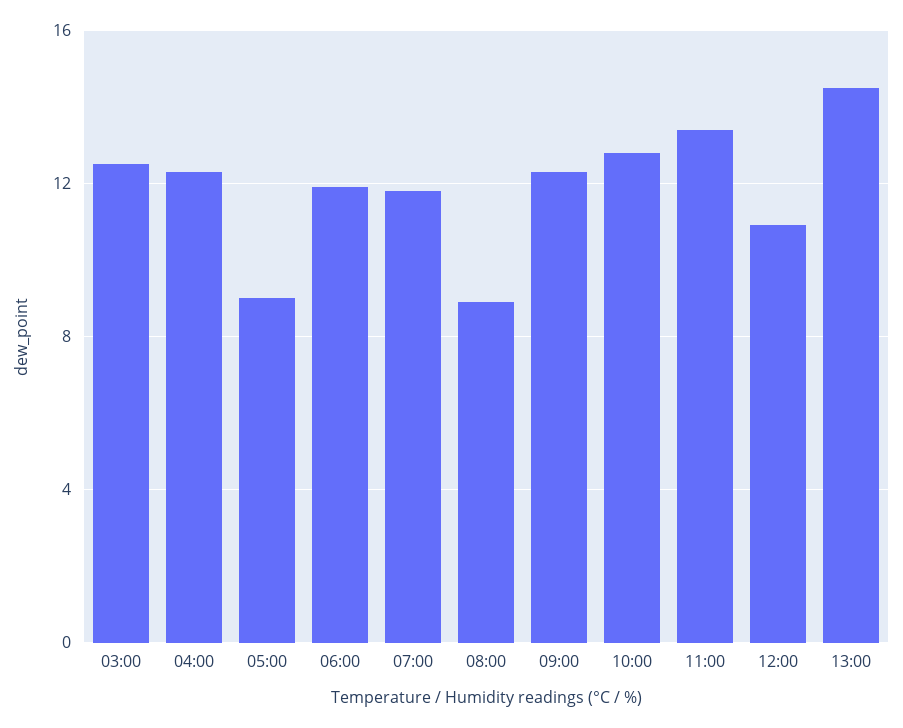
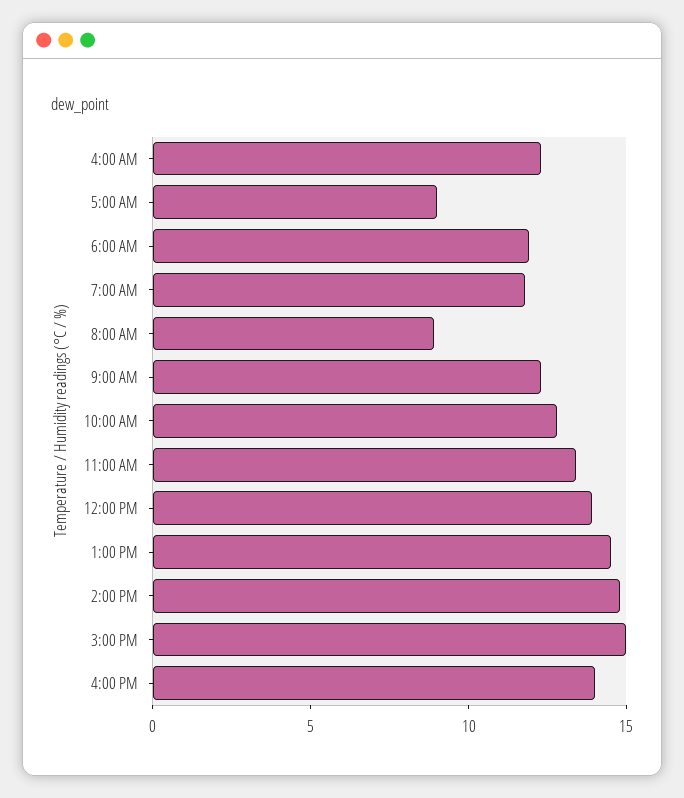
03:00: 12.5 -> none
12:00: 11 -> 14
2:00 PM: none -> 15
3:00 PM: none -> 15
4:00 PM: none -> 14

